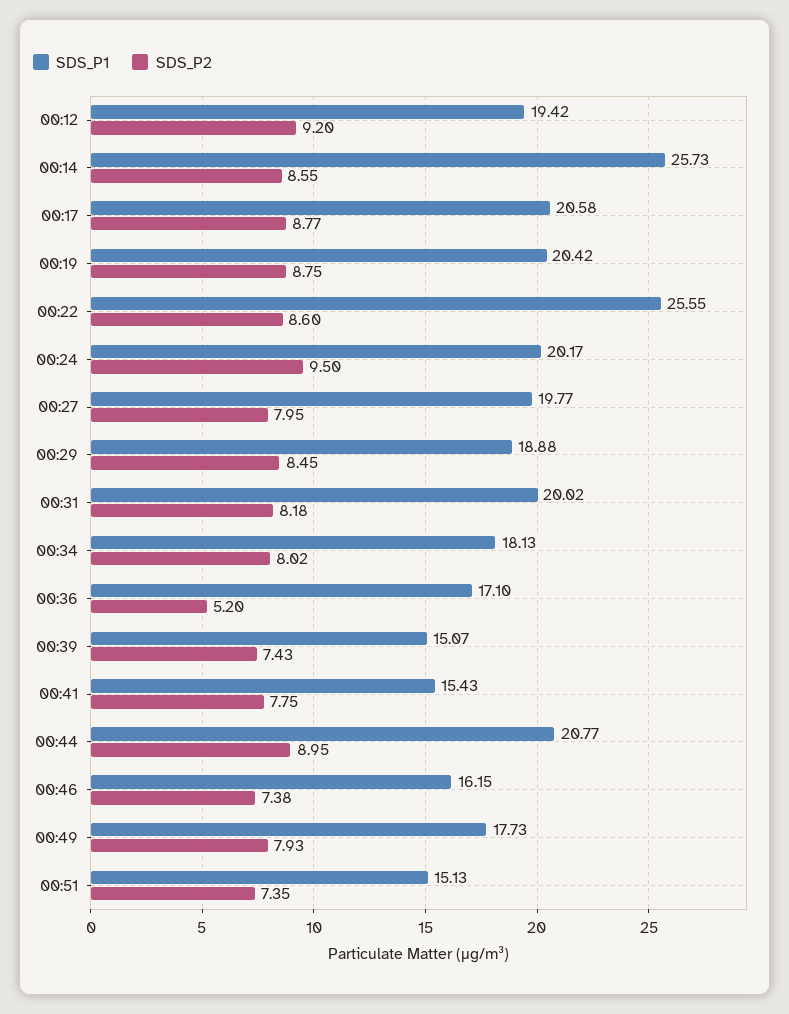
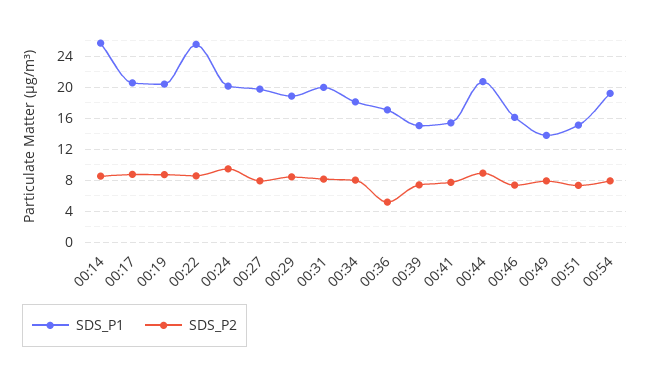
SDS_P1, 00:12: 19.42 -> none
SDS_P2, 00:12: 9.2 -> none
SDS_P1, 00:49: 17.73 -> 14
SDS_P1, 00:54: none -> 19
SDS_P2, 00:54: none -> 8

